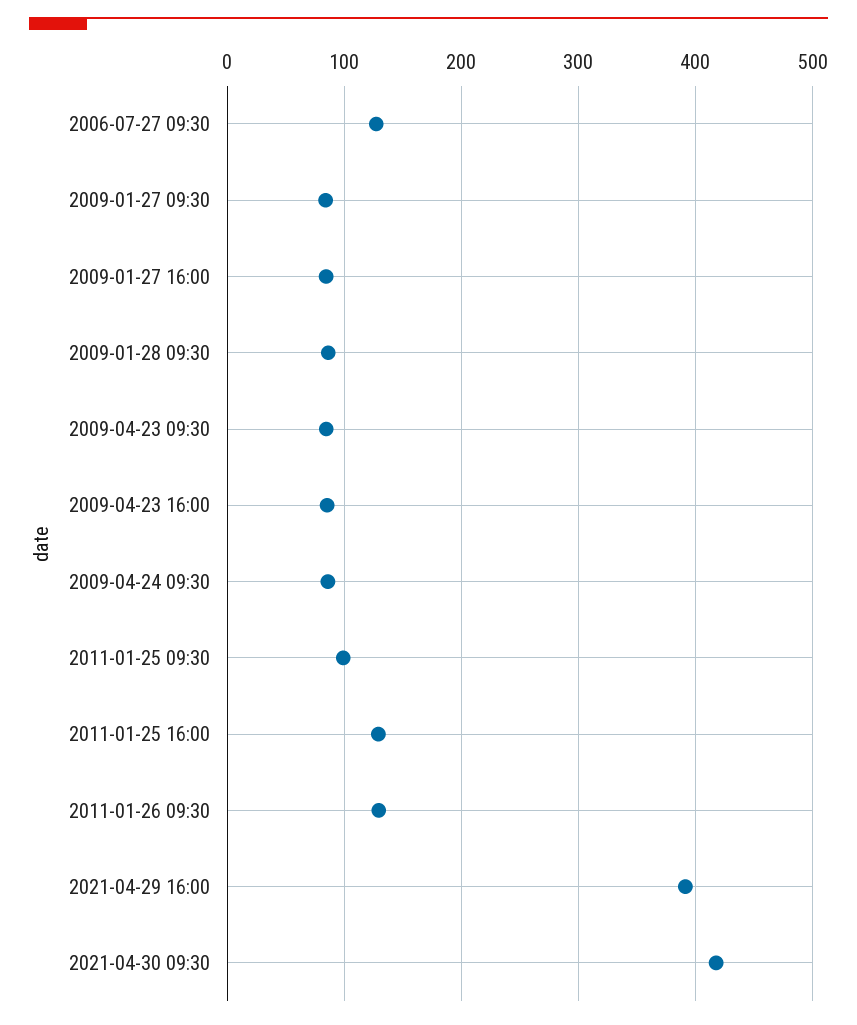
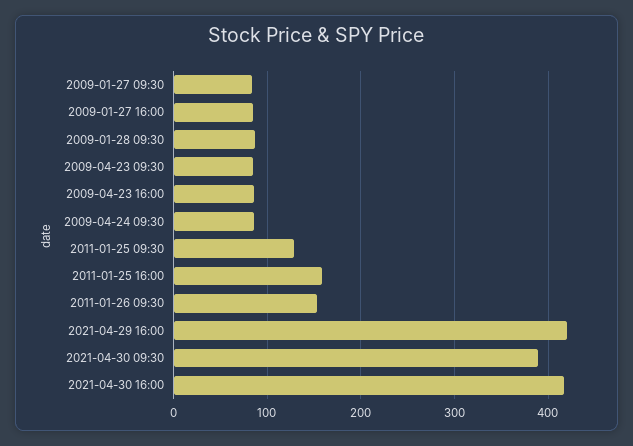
2006-07-27 09:30: 130 -> none
2011-01-25 09:30: 100 -> 130
2011-01-25 16:00: 130 -> 160
2011-01-26 09:30: 130 -> 150
2021-04-29 16:00: 390 -> 420
2021-04-30 09:30: 420 -> 390
2021-04-30 16:00: none -> 420

